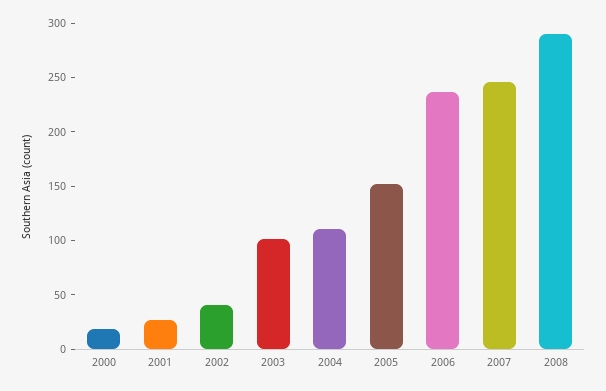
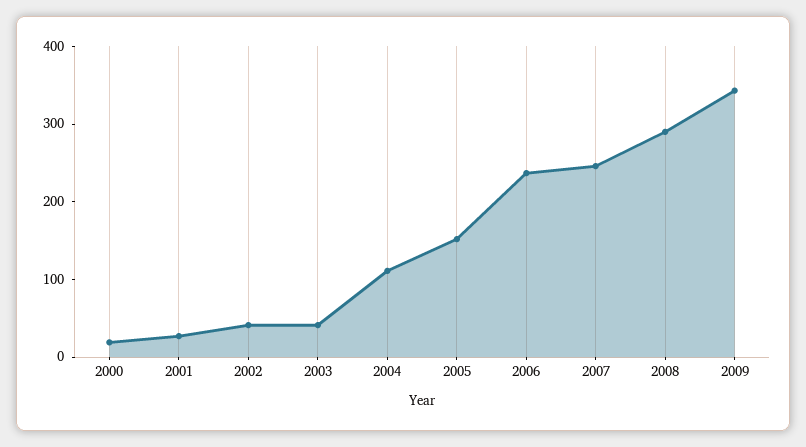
2003: 100 -> 40
2009: none -> 340

